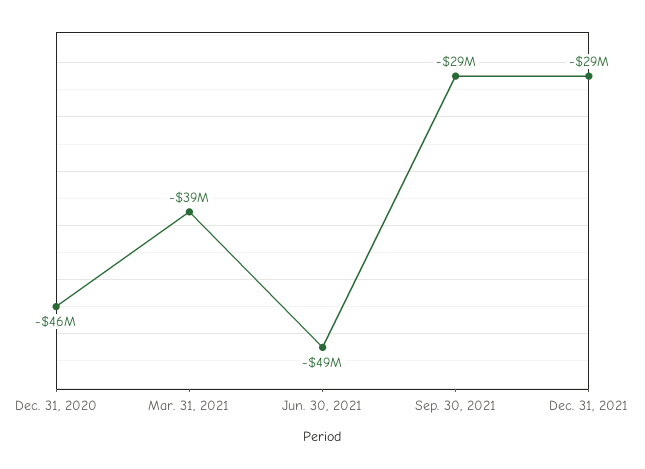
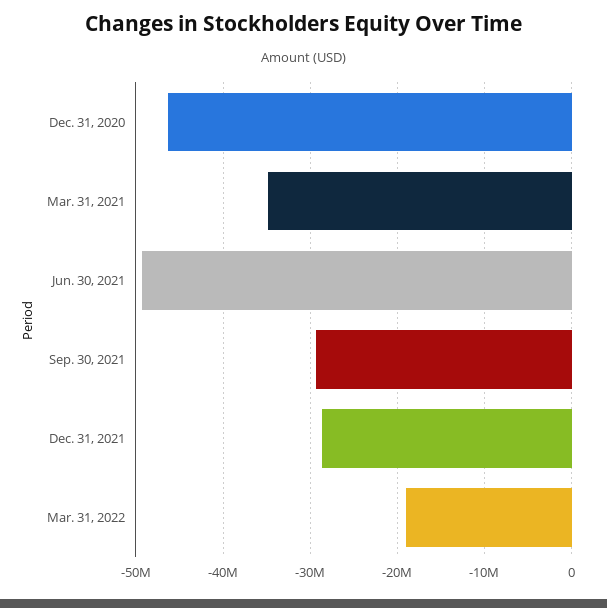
Mar. 31, 2021: -39000000 -> -35000000
Mar. 31, 2022: none -> -19000000

